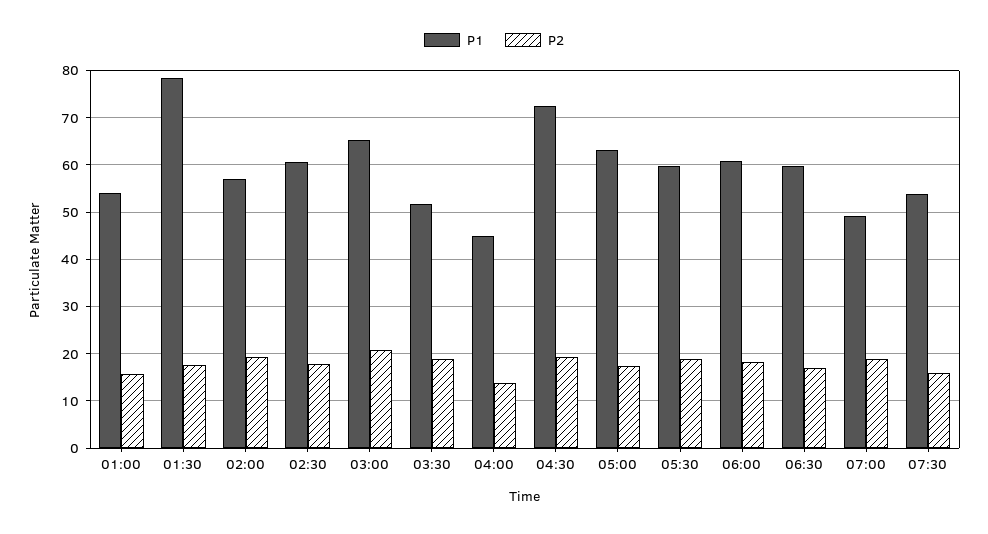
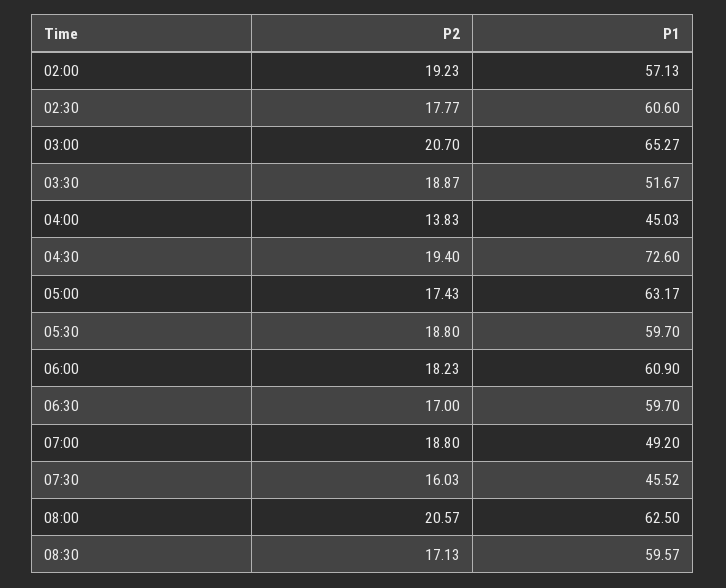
P1, 01:00: 54 -> none
P2, 01:00: 16 -> none
P1, 01:30: 78 -> none
P2, 01:30: 18 -> none
P1, 07:30: 54 -> 45.52
P2, 08:00: none -> 20.57
P1, 08:00: none -> 62.5
P2, 08:30: none -> 17.13
P1, 08:30: none -> 59.57

